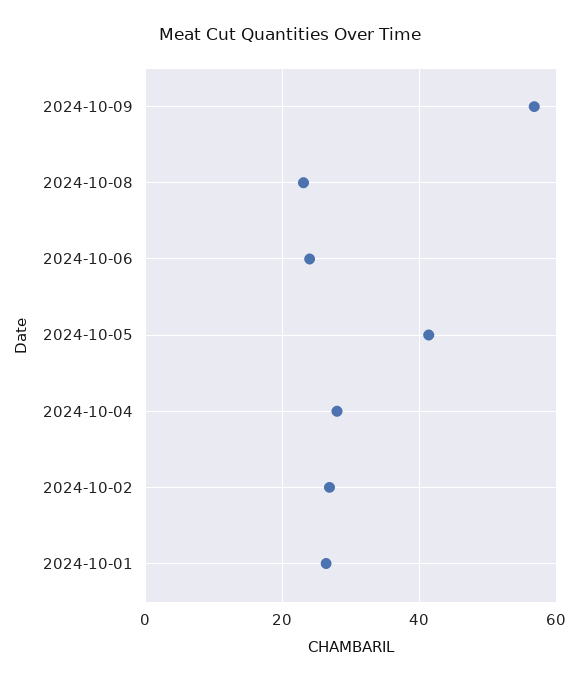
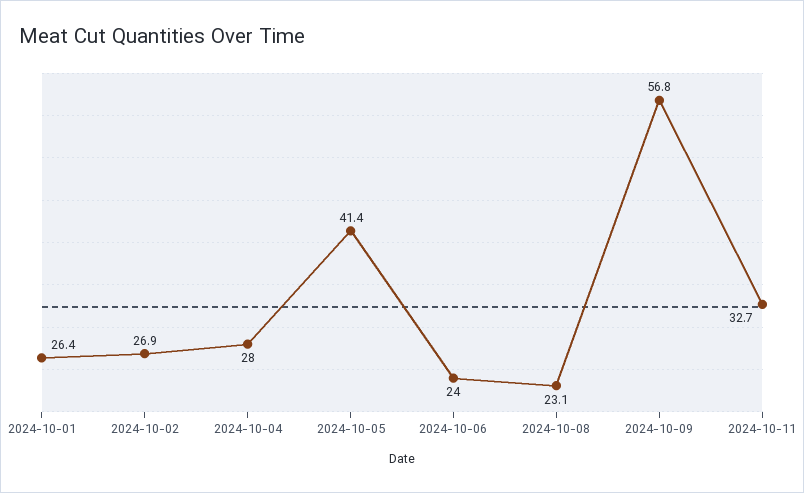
2024-10-11: none -> 32.7

